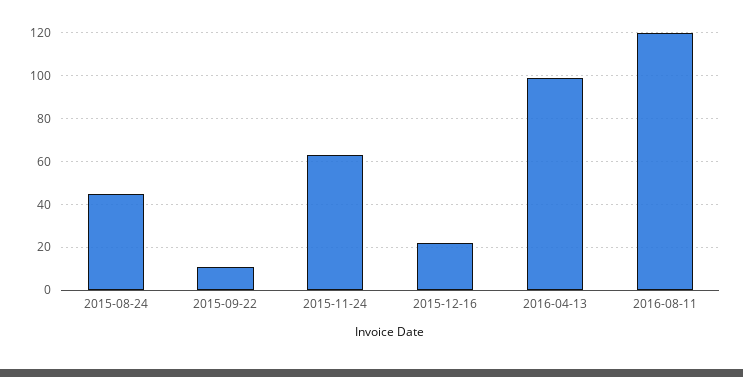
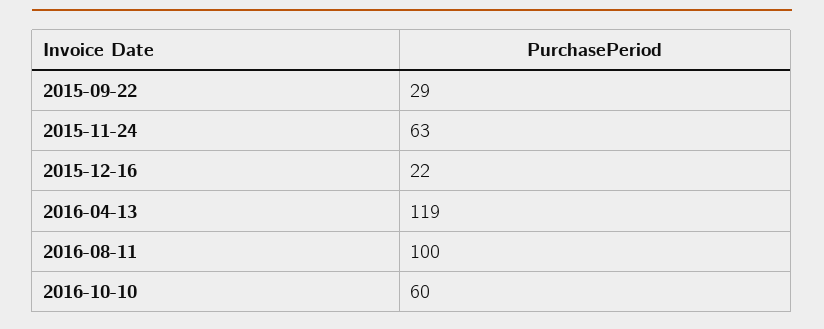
2015-08-24: 45 -> none
2015-09-22: 10 -> 29
2016-04-13: 100 -> 119
2016-08-11: 120 -> 100
2016-10-10: none -> 60

